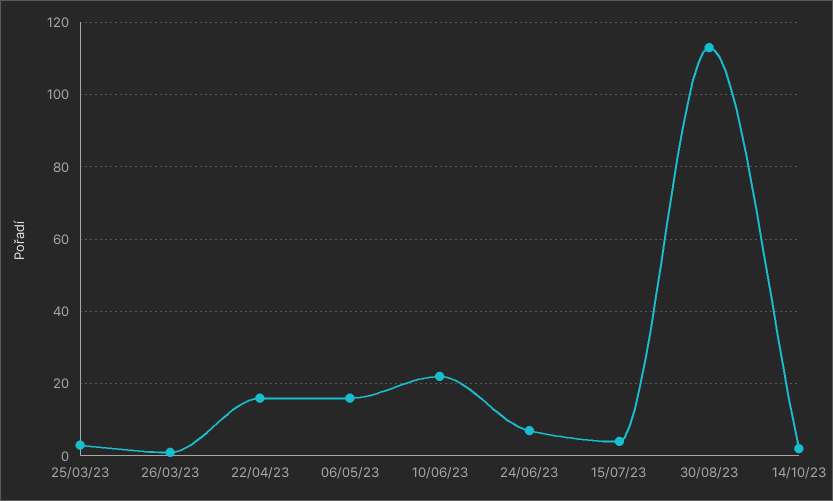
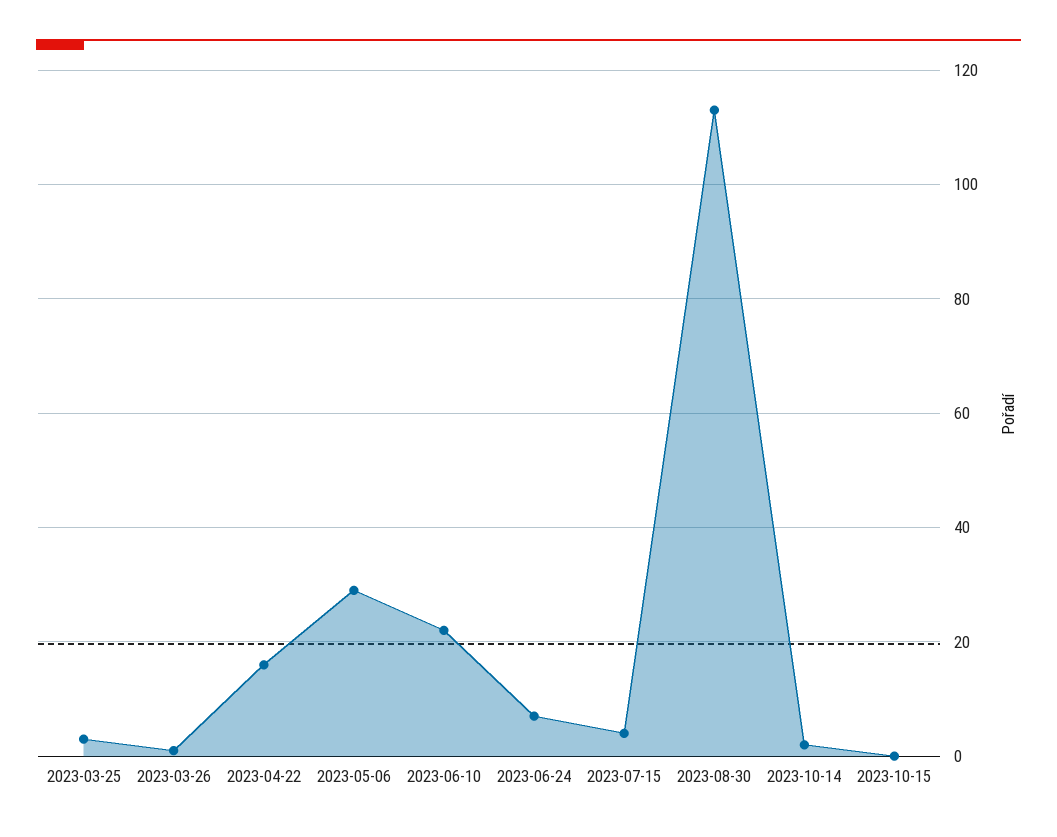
06/05/23: 15 -> 30
2023-10-15: none -> 0

